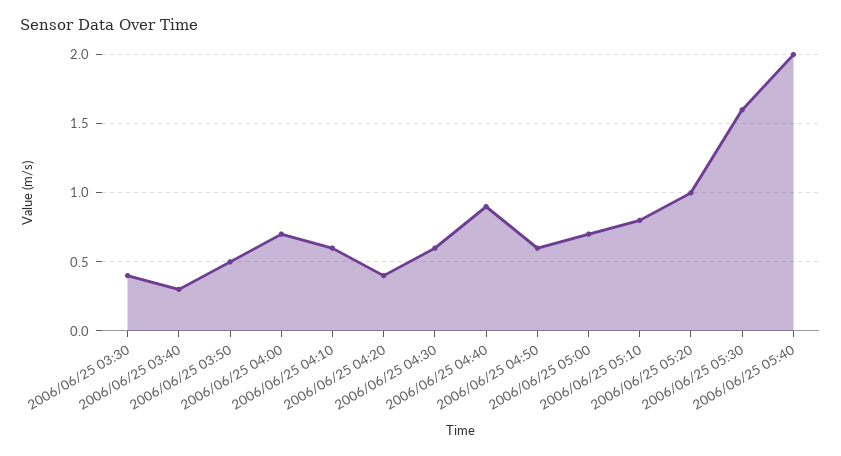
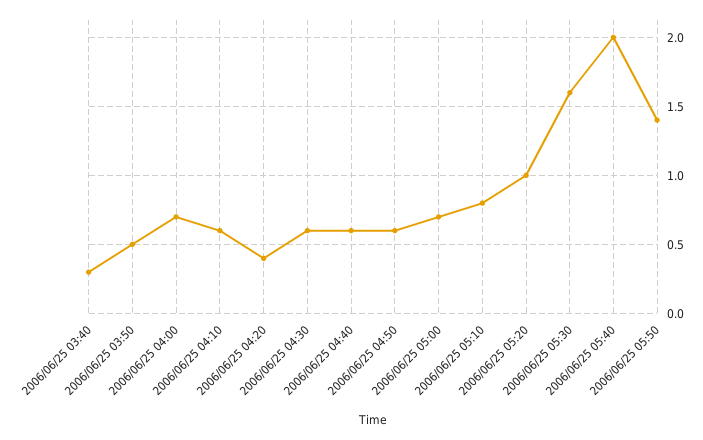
2006/06/25 03:30: 0.4 -> none
2006/06/25 04:40: 0.9 -> 0.6
2006/06/25 05:50: none -> 1.4

